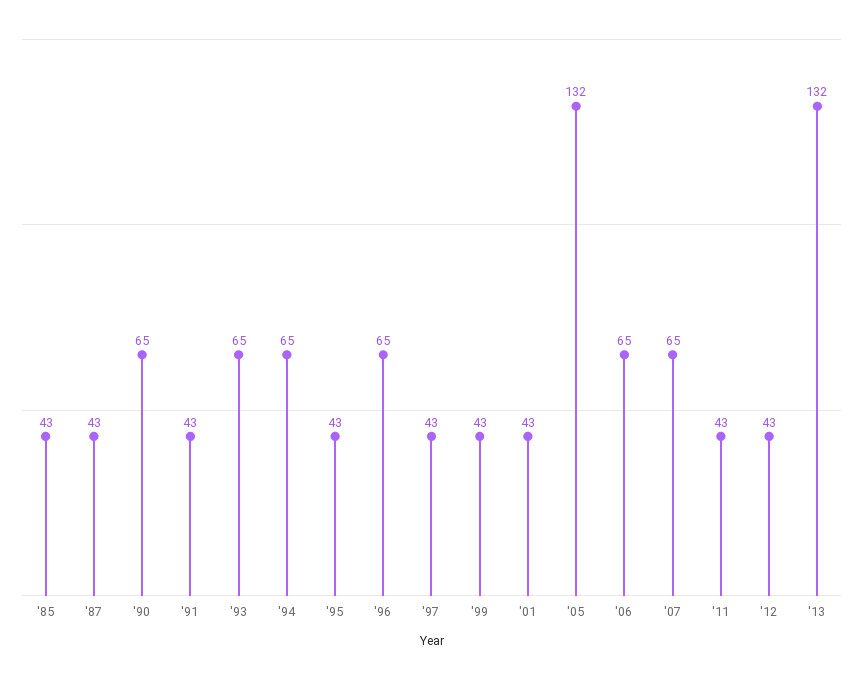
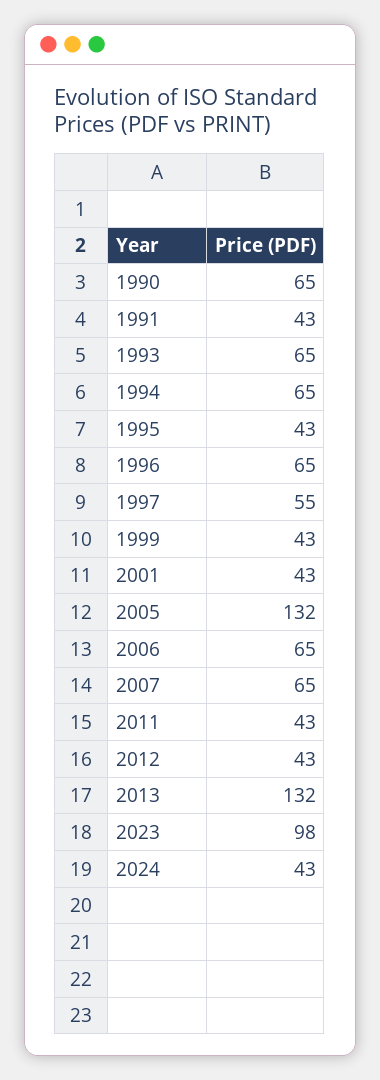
'85: 43 -> none
'87: 43 -> none
'97: 43 -> 55
2023: none -> 98
2024: none -> 43

